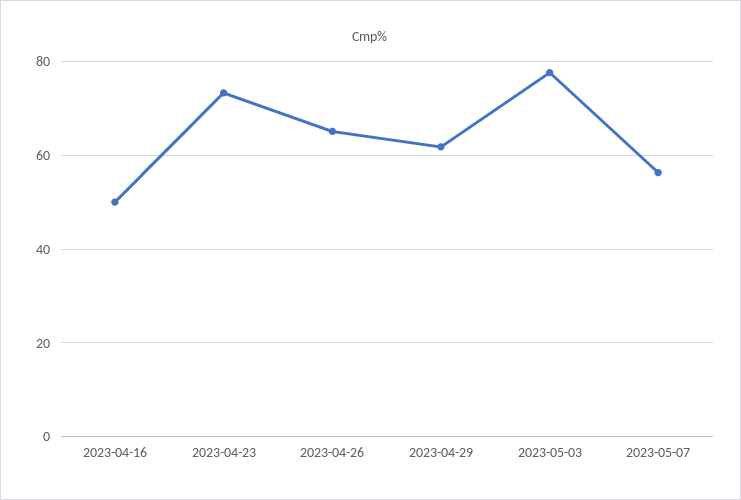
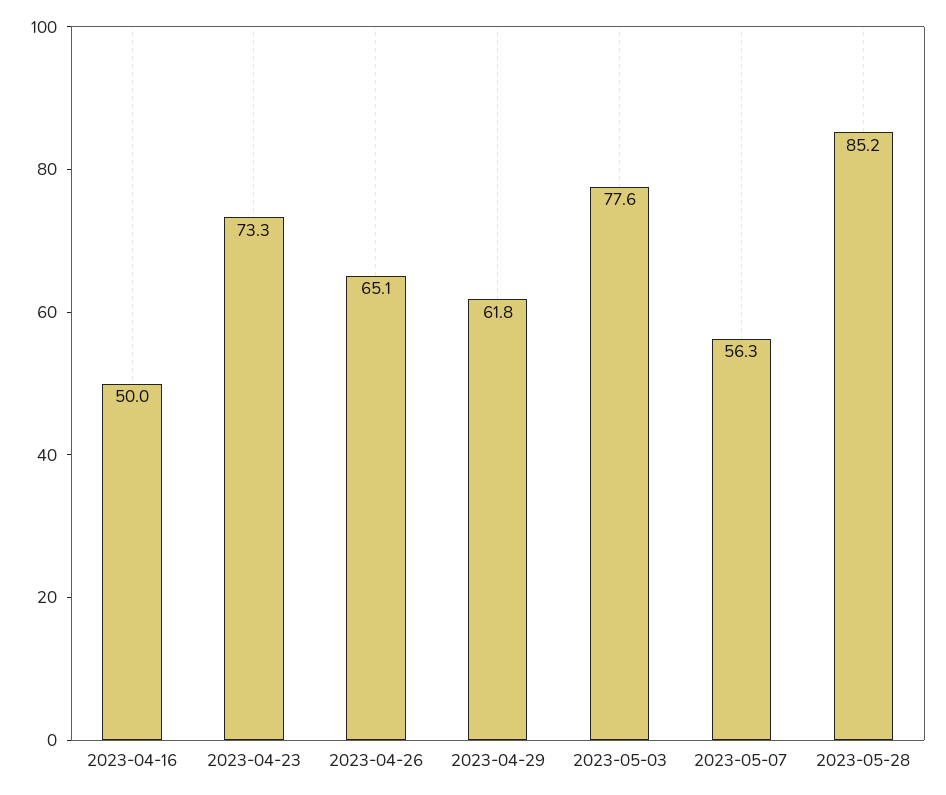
2023-05-28: none -> 85.2

